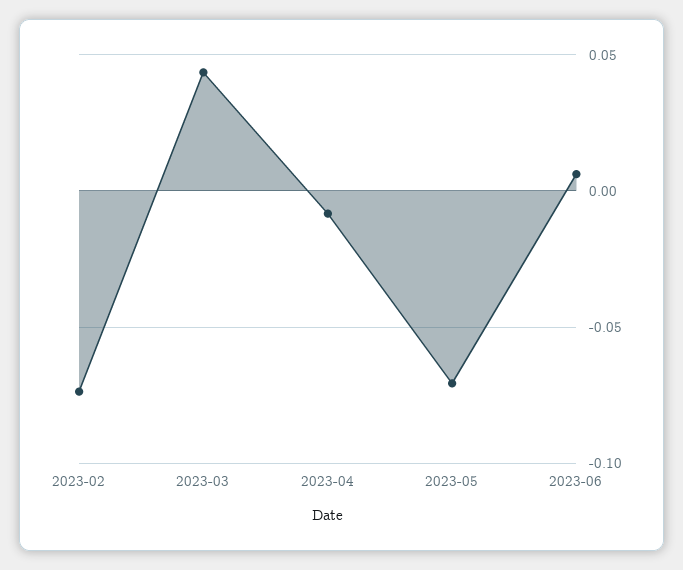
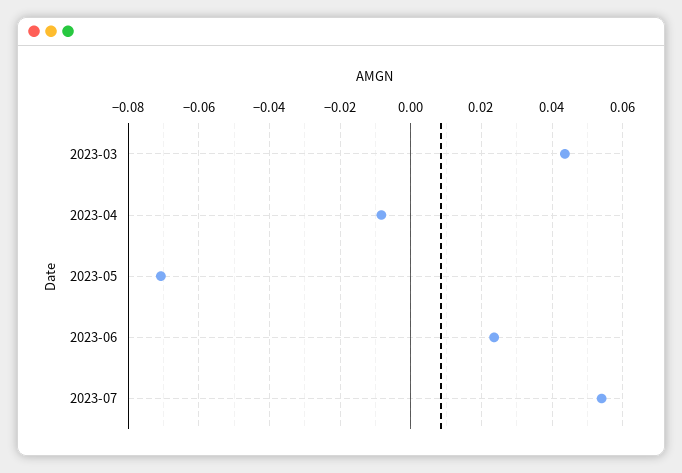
2023-02: -0.075 -> none
2023-06: 0.005 -> 0.024
2023-07: none -> 0.054

